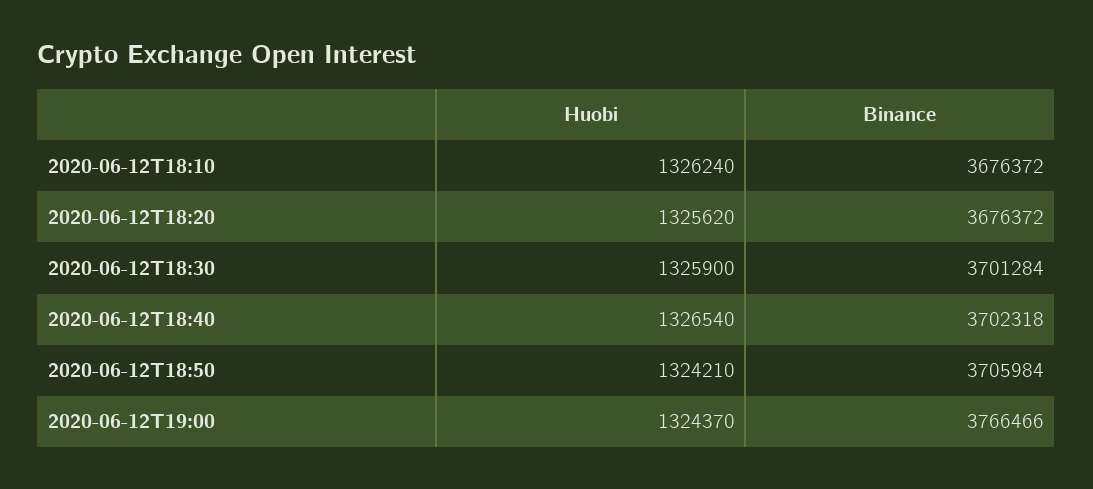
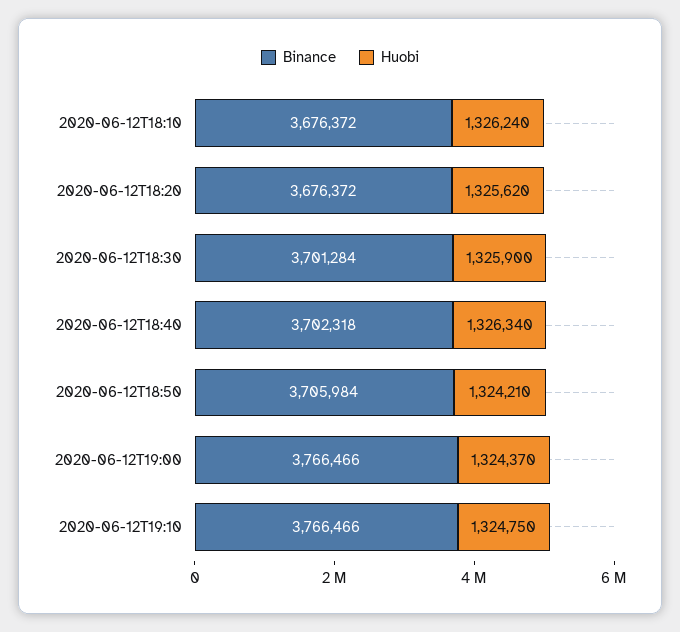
Huobi, 2020-06-12T18:40: 1326540 -> 1326340
Binance, 2020-06-12T19:10: none -> 3766466
Huobi, 2020-06-12T19:10: none -> 1324750

